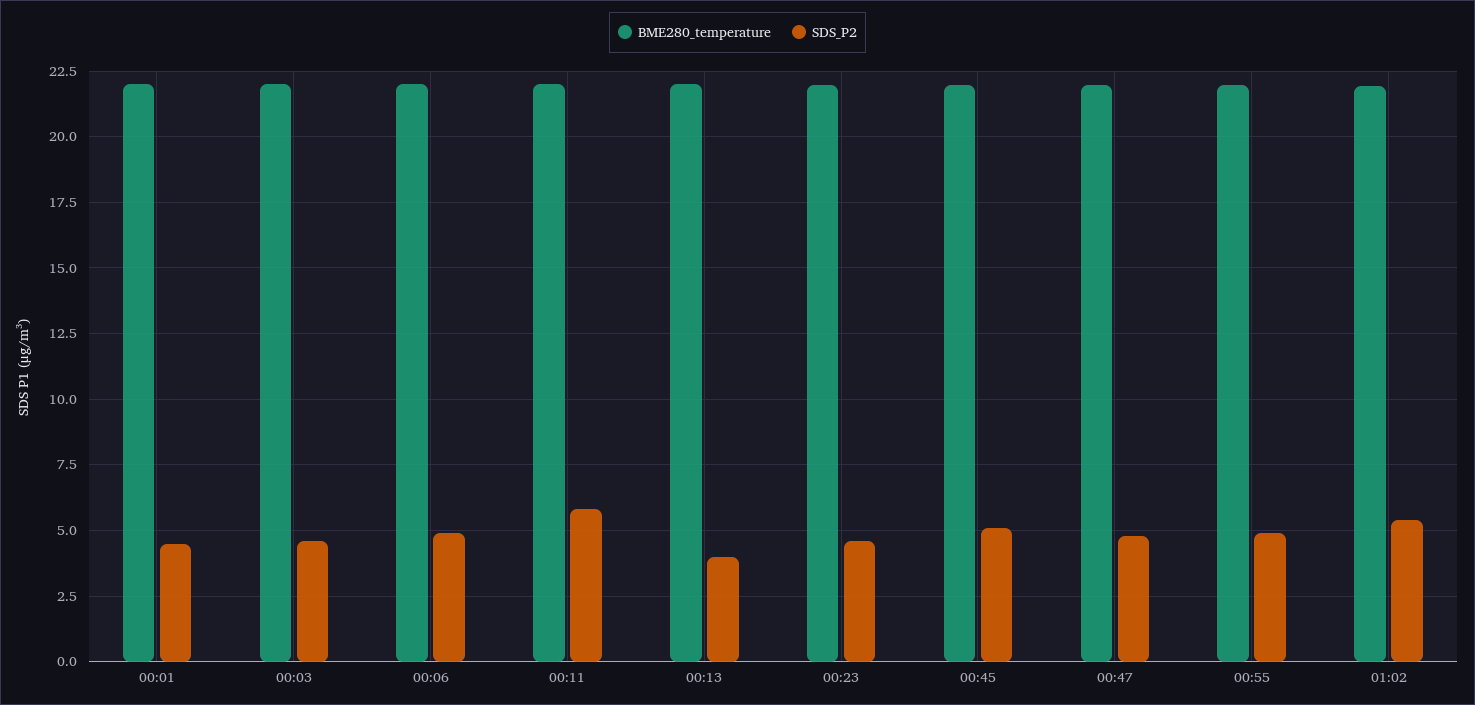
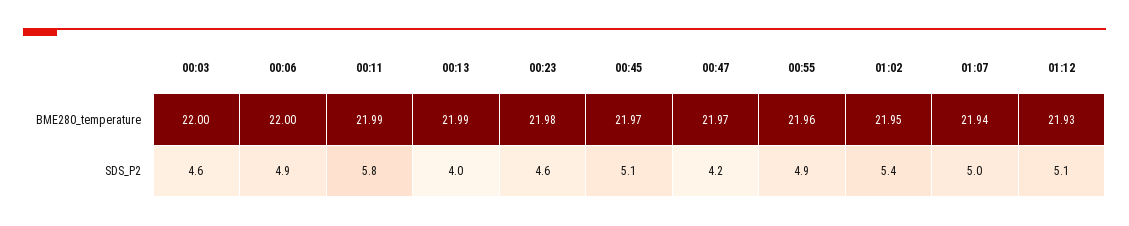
BME280_temperature, 00:01: 22 -> none
SDS_P2, 00:01: 4.5 -> none
SDS_P2, 00:47: 4.75 -> 4.2
BME280_temperature, 01:07: none -> 21.94
BME280_temperature, 01:12: none -> 21.93
SDS_P2, 01:07: none -> 5
SDS_P2, 01:12: none -> 5.1

